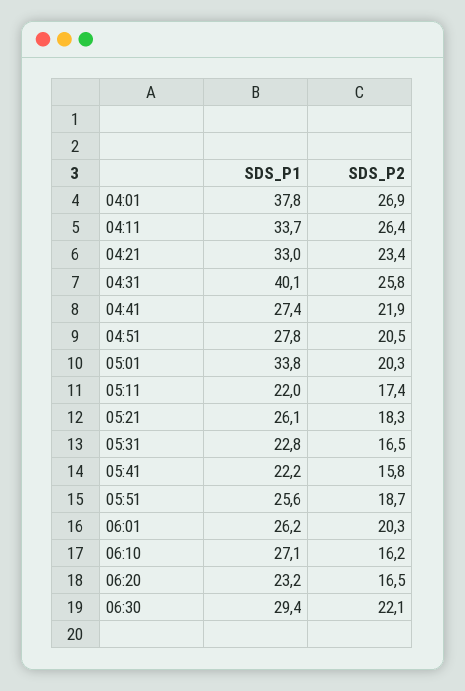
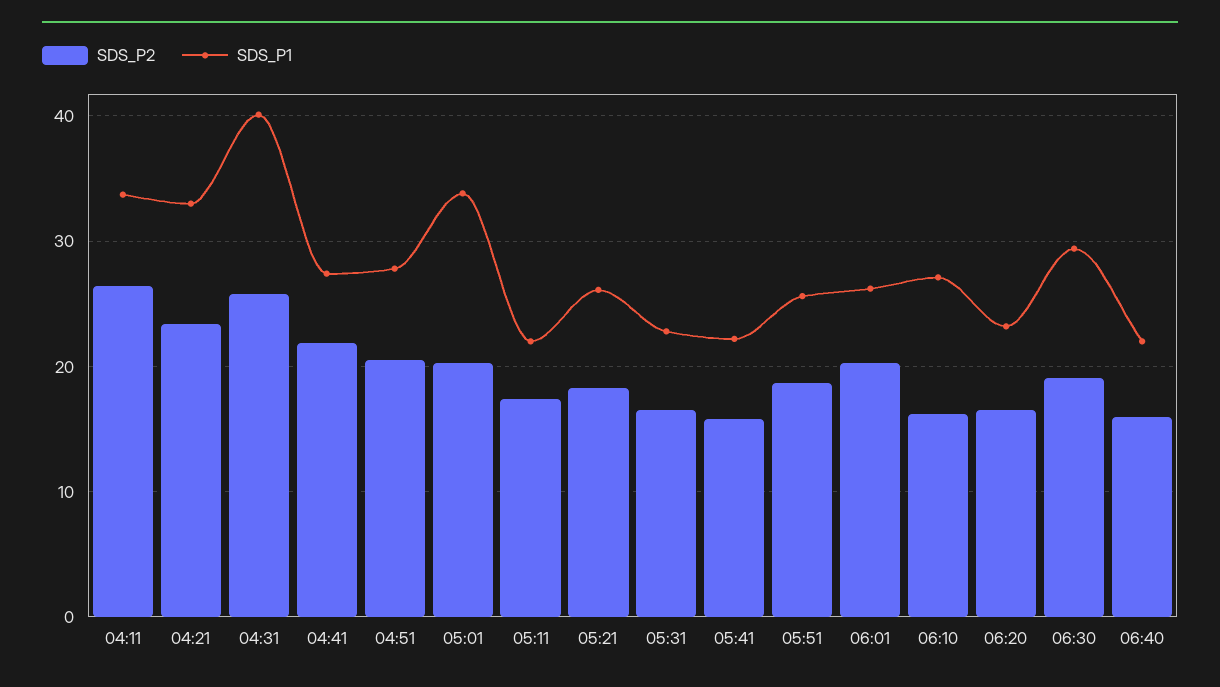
SDS_P1, 04:01: 37.8 -> none
SDS_P2, 04:01: 26.9 -> none
SDS_P2, 06:30: 22.1 -> 19
SDS_P2, 06:40: none -> 16
SDS_P1, 06:40: none -> 22

